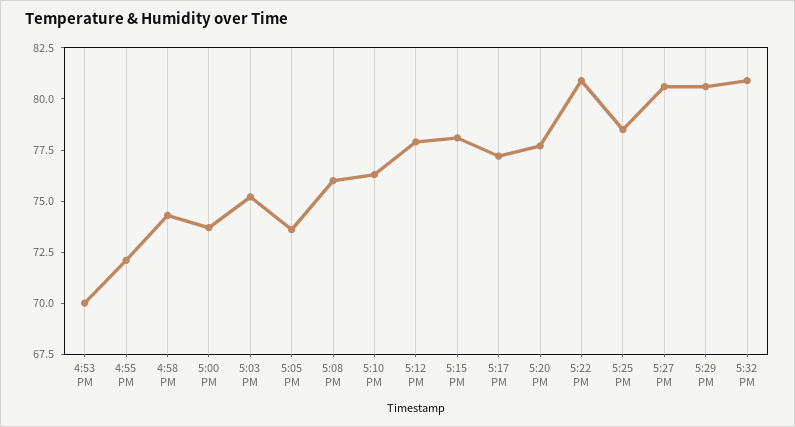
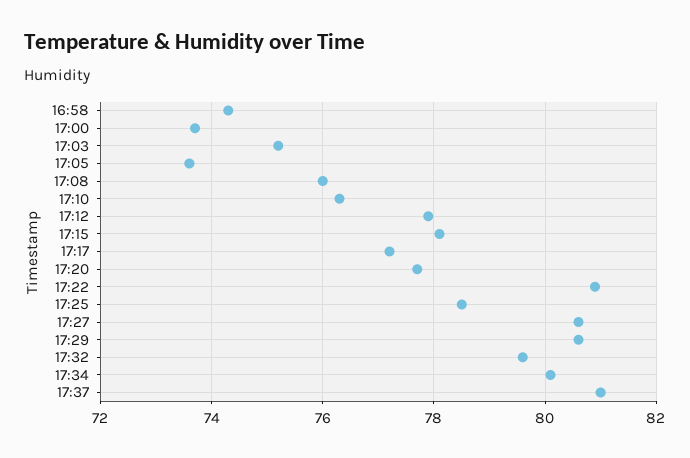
4:53 PM: 70 -> none
4:55 PM: 72 -> none
5:32 PM: 81 -> 79.5
17:34: none -> 80
17:37: none -> 81

